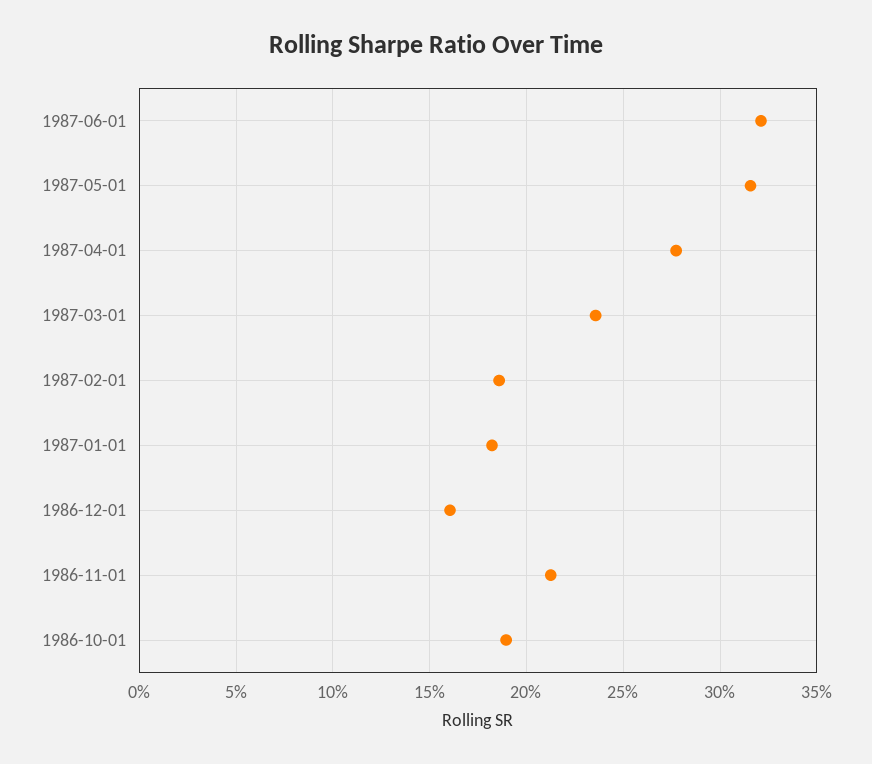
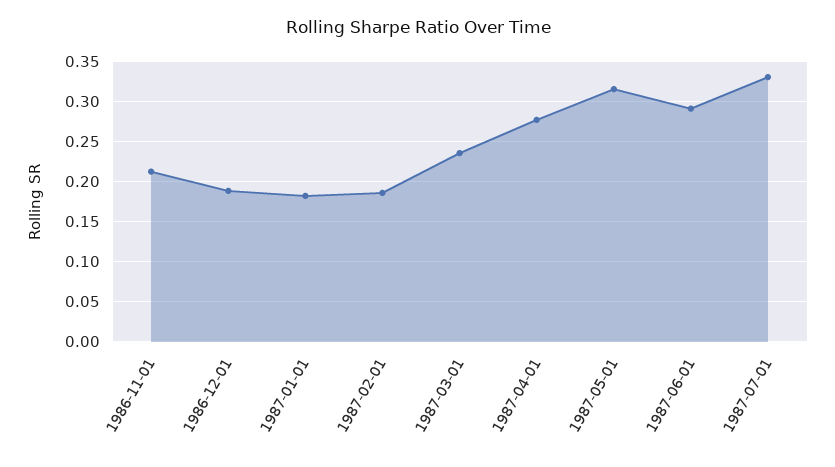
1987-06-01: 0.32 -> 0.29
1986-12-01: 0.16 -> 0.19
1986-10-01: 0.19 -> none
1987-07-01: none -> 0.33

